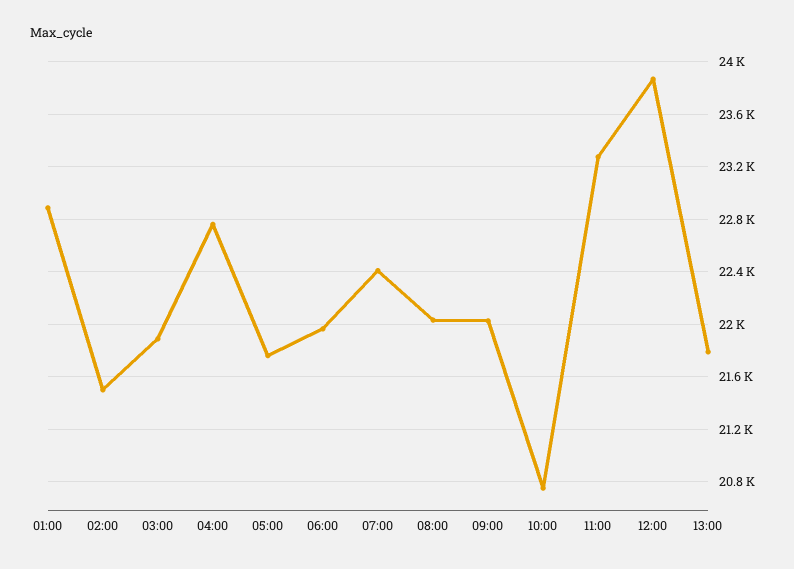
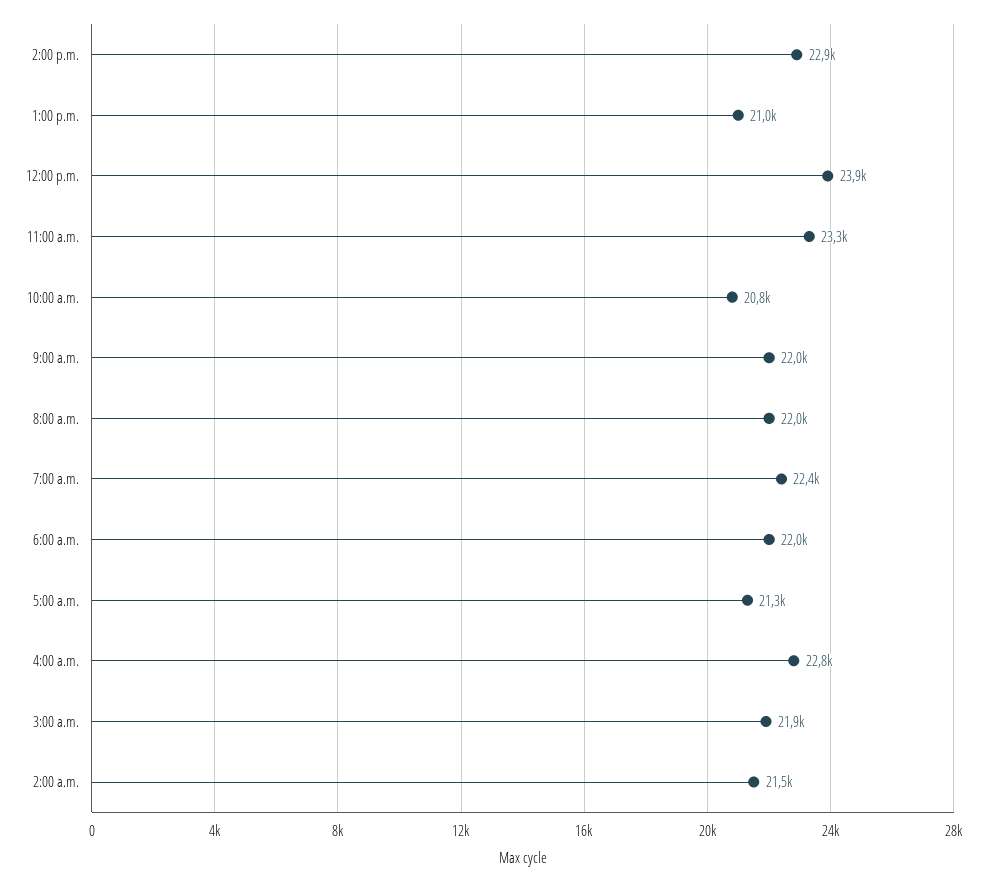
01:00: 22900 -> none
05:00: 21750 -> 21300
13:00: 21800 -> 21000
2:00 p.m.: none -> 22900

